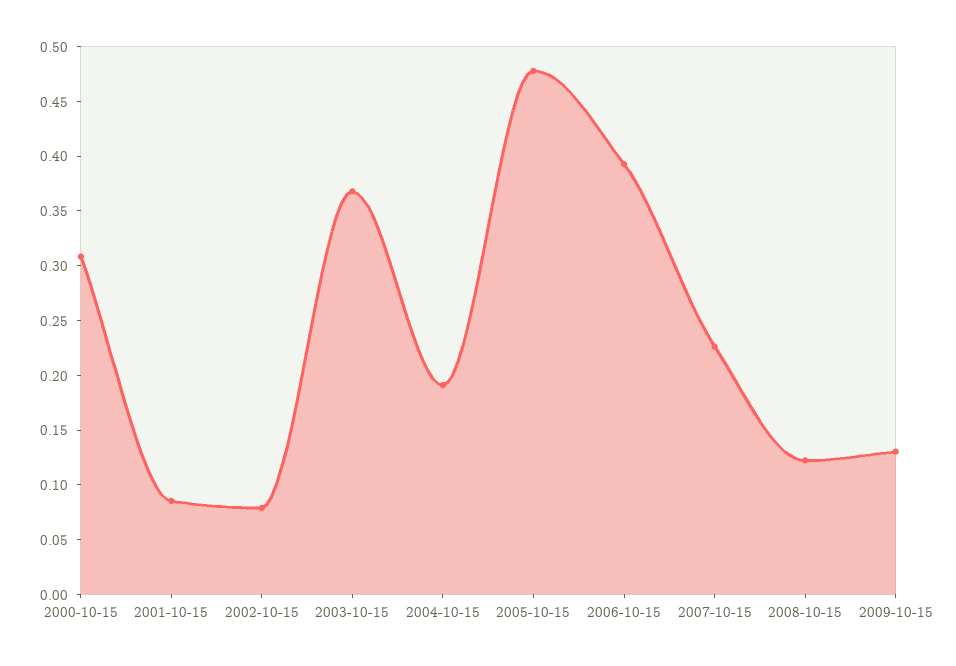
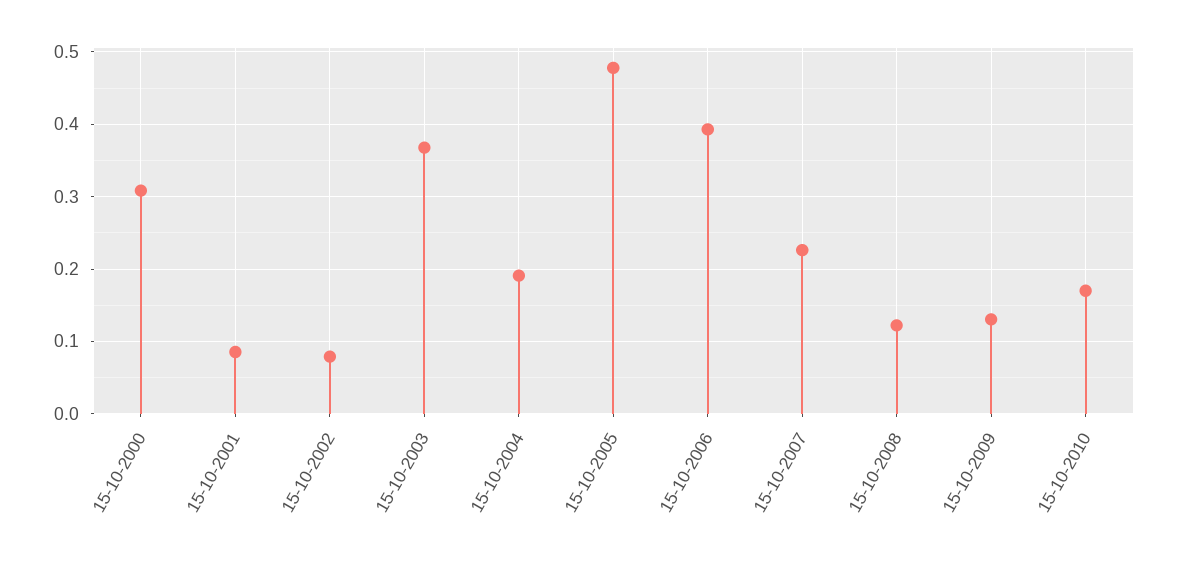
15-10-2010: none -> 0.17

